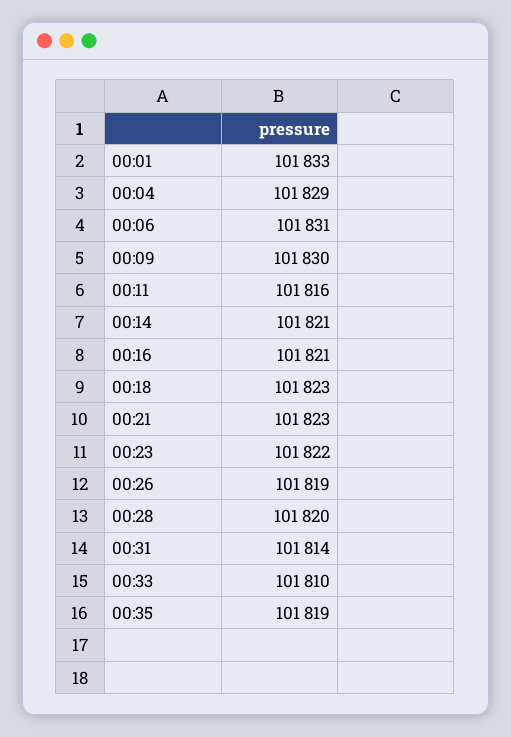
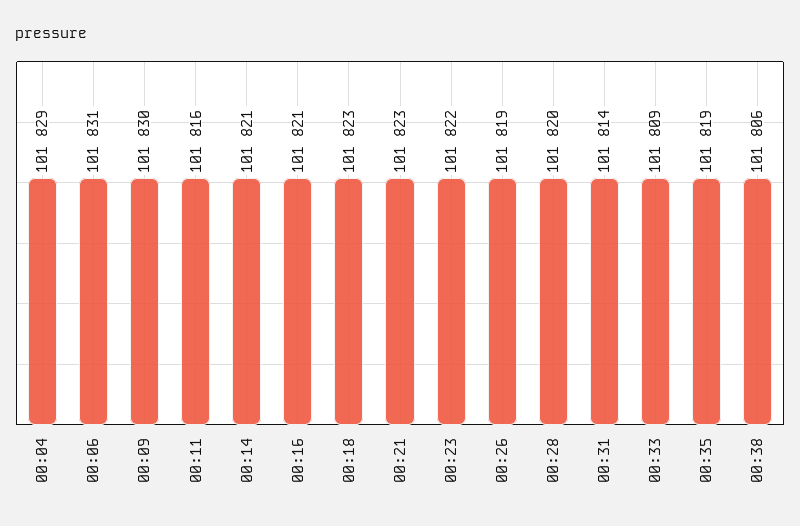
00:01: 101833 -> none
00:33: 101810 -> 101809
00:38: none -> 101806

